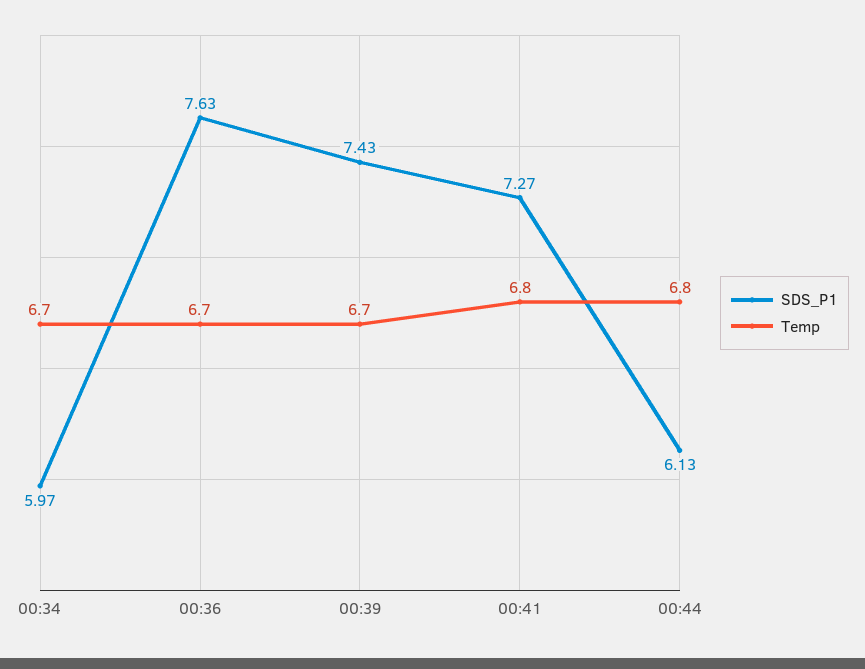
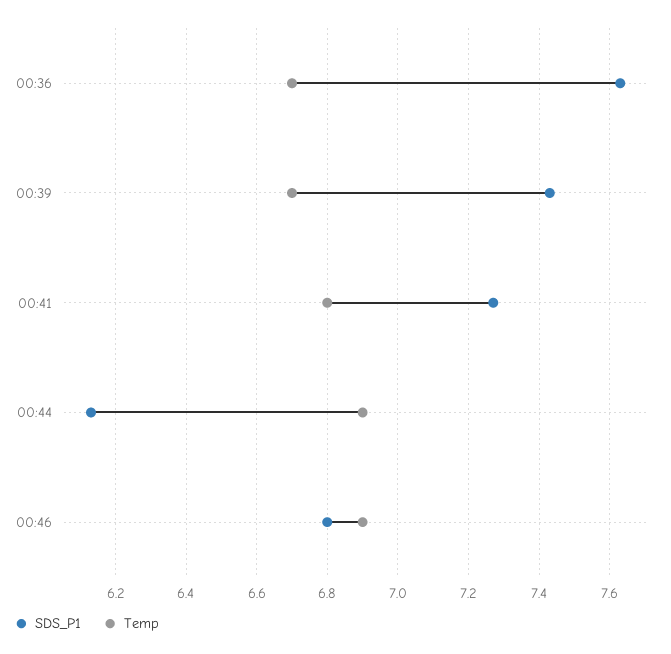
SDS_P1, 00:34: 5.97 -> none
Temp, 00:34: 6.7 -> none
Temp, 00:44: 6.8 -> 6.9
SDS_P1, 00:46: none -> 6.8
Temp, 00:46: none -> 6.9

